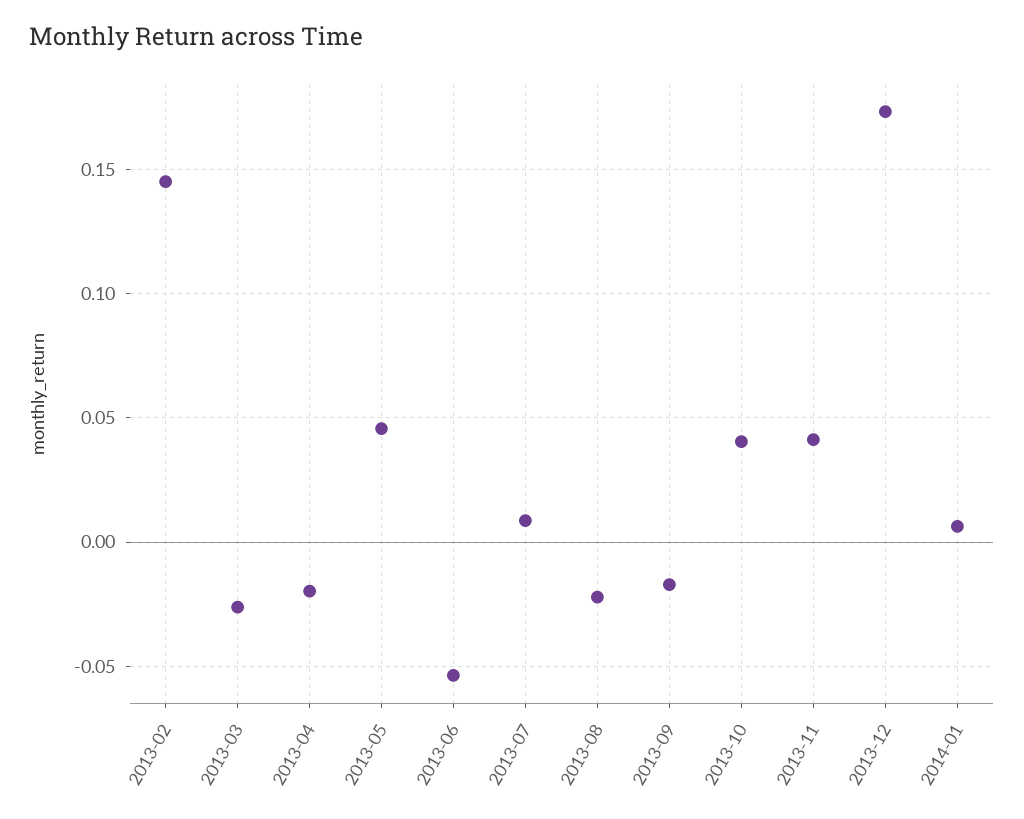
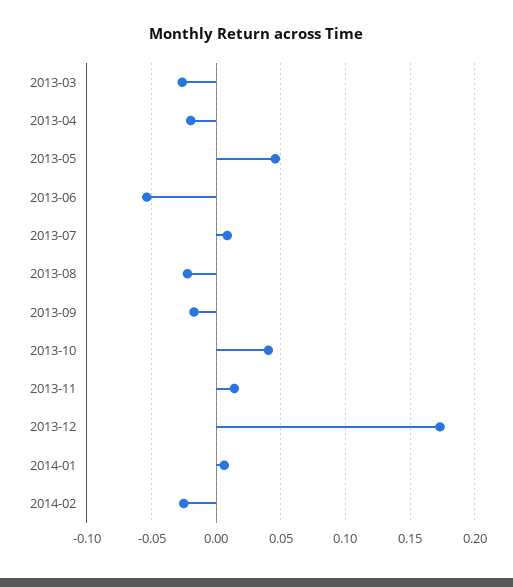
2013-02: 0.145 -> none
2013-11: 0.04 -> 0.015
2014-02: none -> -0.025

